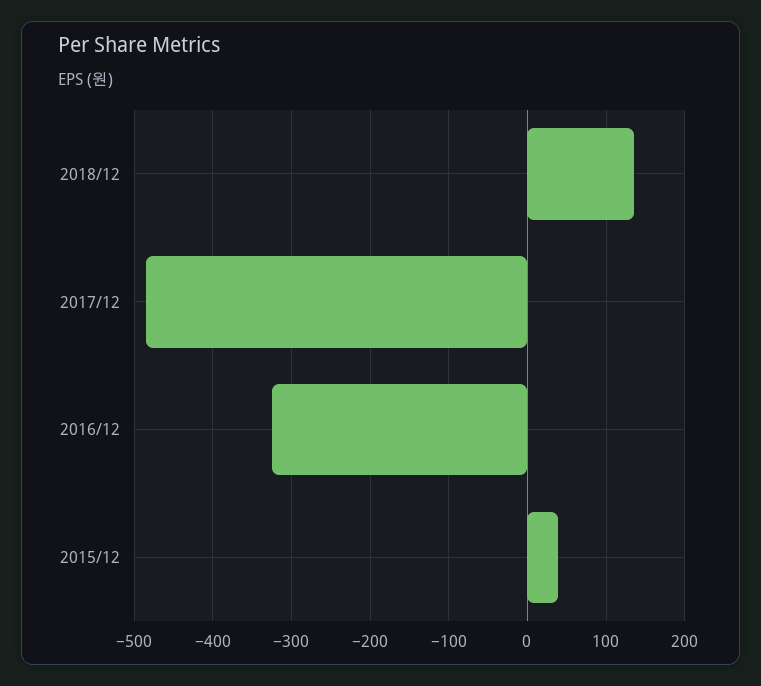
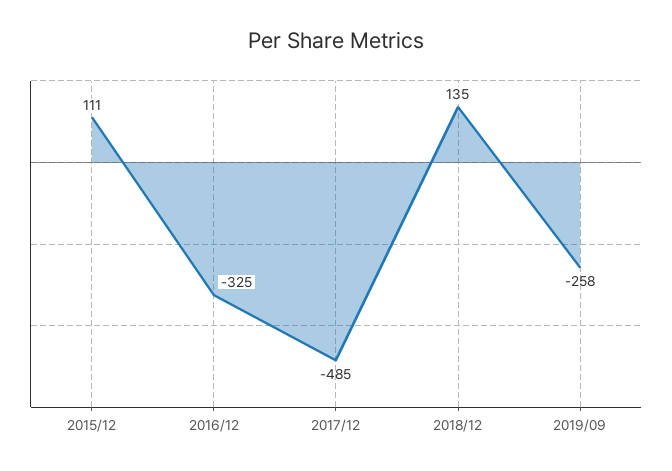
2015/12: 40 -> 111
2019/09: none -> -258

